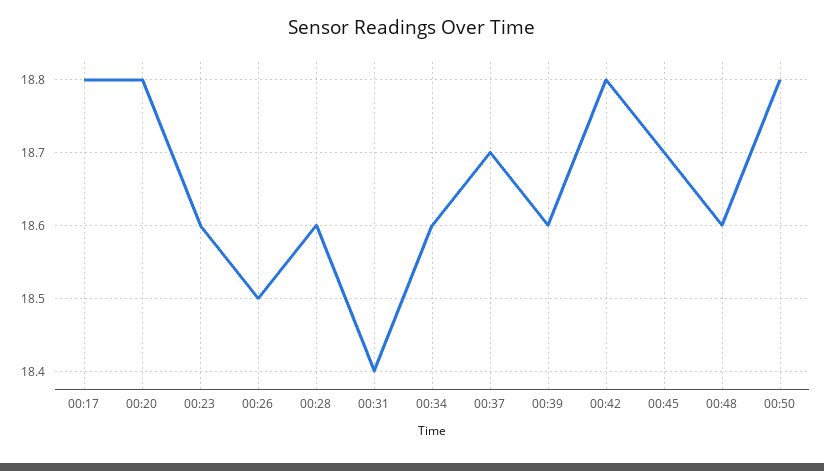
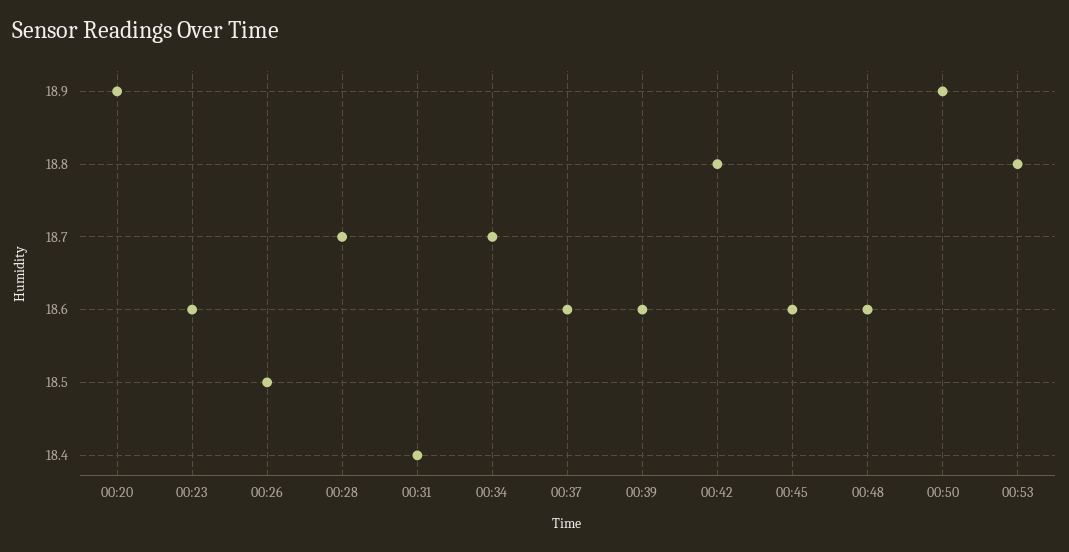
00:17: 18.8 -> none
00:20: 18.8 -> 18.9
00:28: 18.6 -> 18.7
00:34: 18.6 -> 18.7
00:37: 18.7 -> 18.6
00:45: 18.7 -> 18.6
00:50: 18.8 -> 18.9
00:53: none -> 18.8

